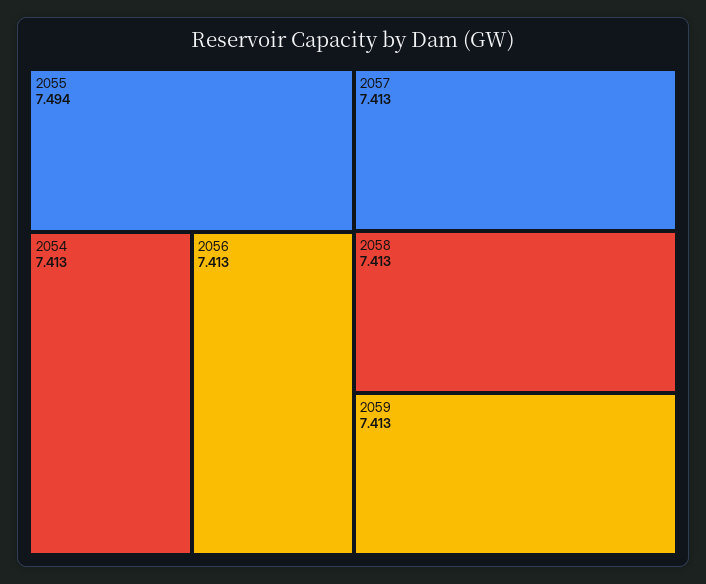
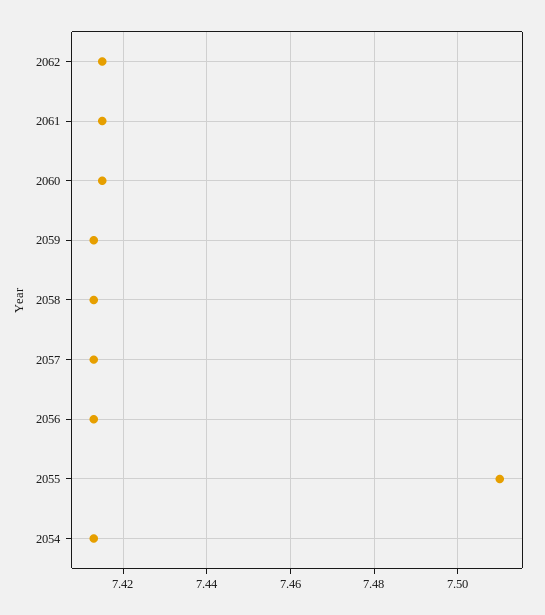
2055: 7.494 -> 7.51
2062: none -> 7.415
2061: none -> 7.415
2060: none -> 7.415

